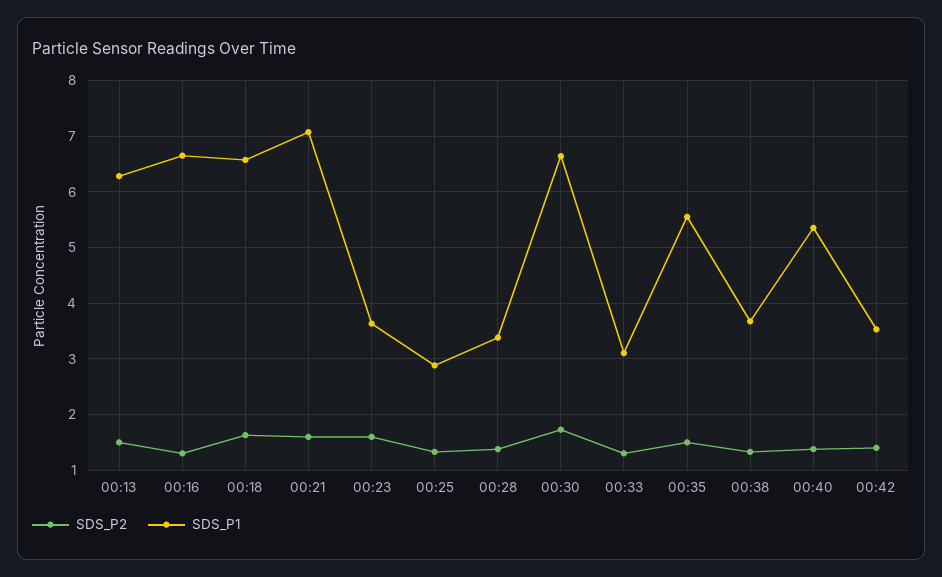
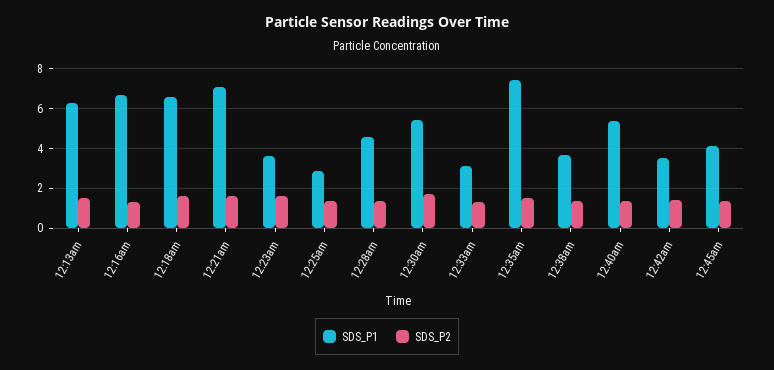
SDS_P1, 00:28: 3.4 -> 4.5
SDS_P1, 00:30: 6.6 -> 5.5
SDS_P1, 00:35: 5.6 -> 7.5
SDS_P1, 12:45am: none -> 4
SDS_P2, 12:45am: none -> 1.5

